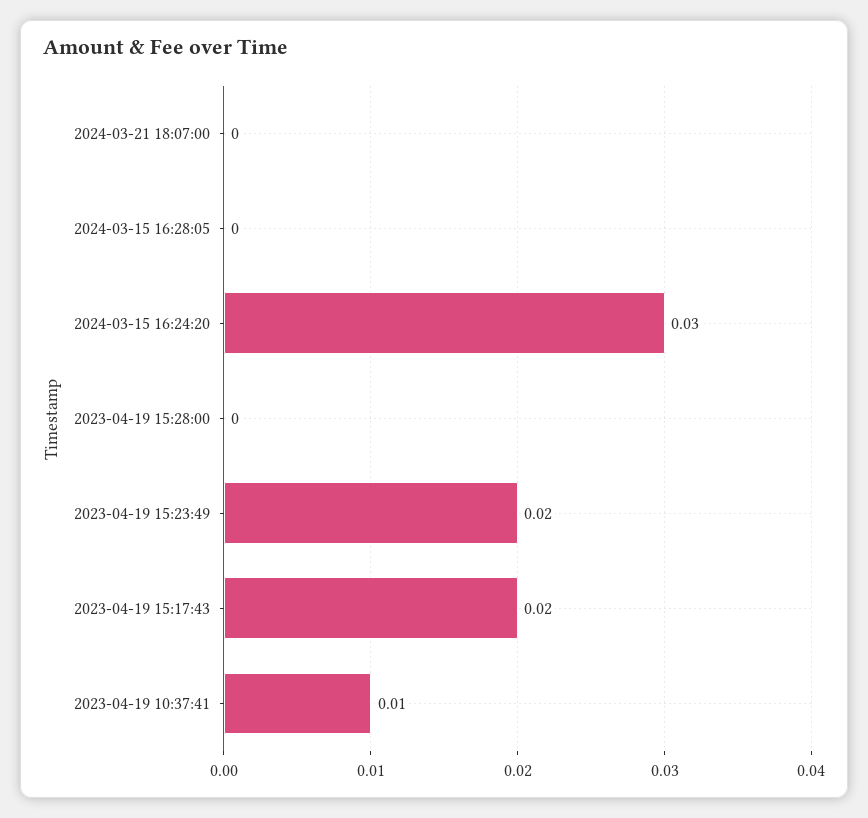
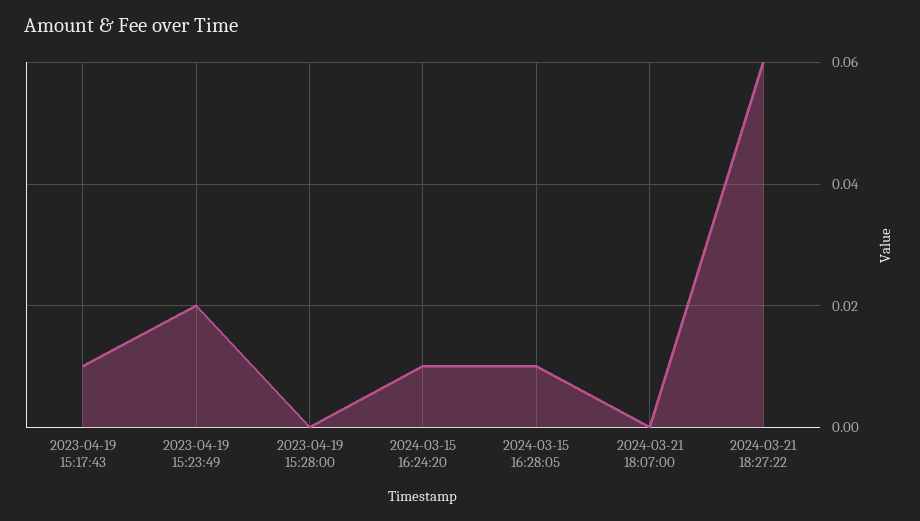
2024-03-15 16:28:05: 0 -> 0.01
2024-03-15 16:24:20: 0.03 -> 0.01
2023-04-19 15:17:43: 0.02 -> 0.01
2023-04-19 10:37:41: 0.01 -> none
2024-03-21 18:27:22: none -> 0.06

